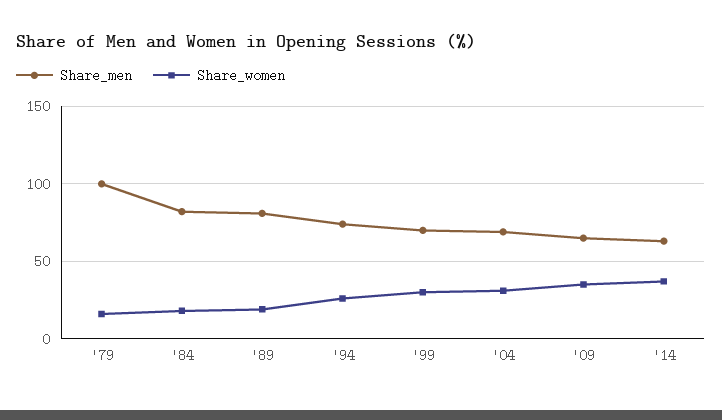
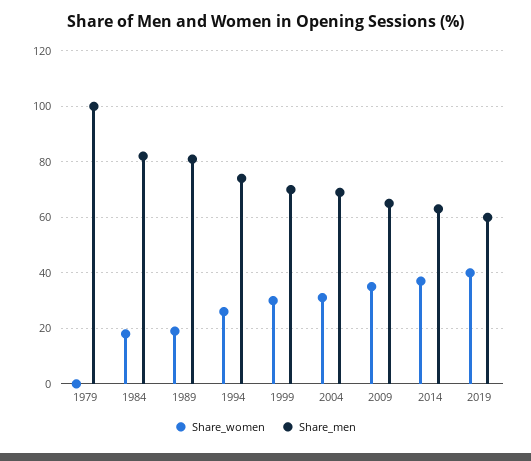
Share_women, '79: 15 -> 0
Share_women, 2019: none -> 40
Share_men, 2019: none -> 60

